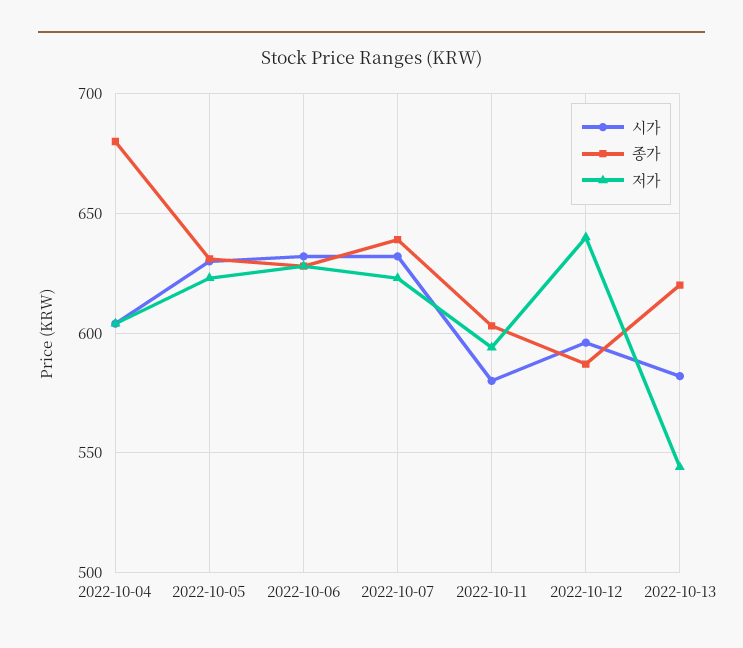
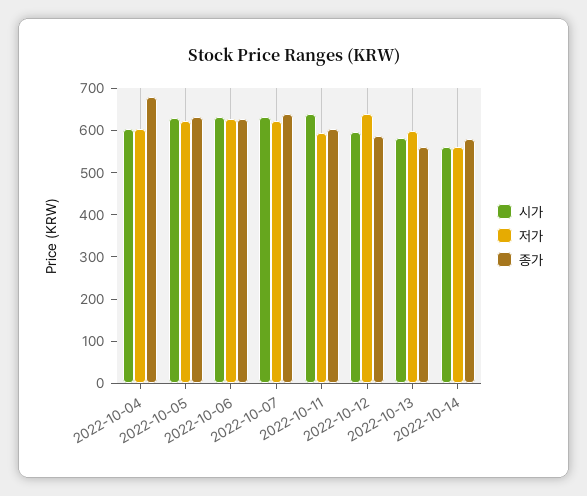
시가, 2022-10-11: 580 -> 640
종가, 2022-10-13: 620 -> 560
저가, 2022-10-13: 545 -> 600
시가, 2022-10-14: none -> 560
저가, 2022-10-14: none -> 560
종가, 2022-10-14: none -> 580

